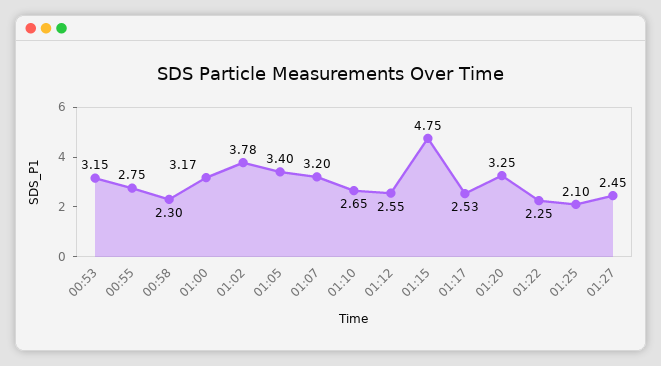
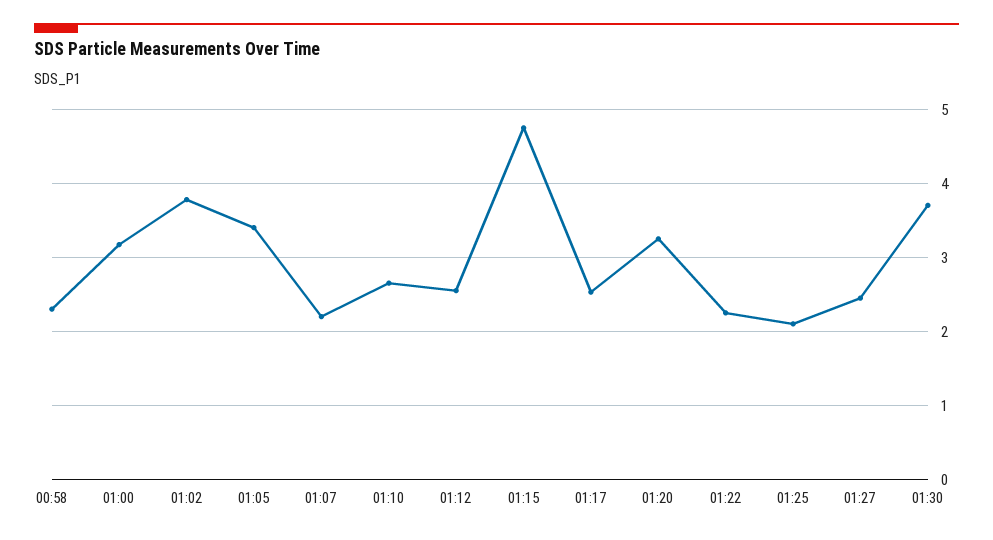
00:53: 3.15 -> none
00:55: 2.75 -> none
01:07: 3.2 -> 2.2
01:30: none -> 3.7

